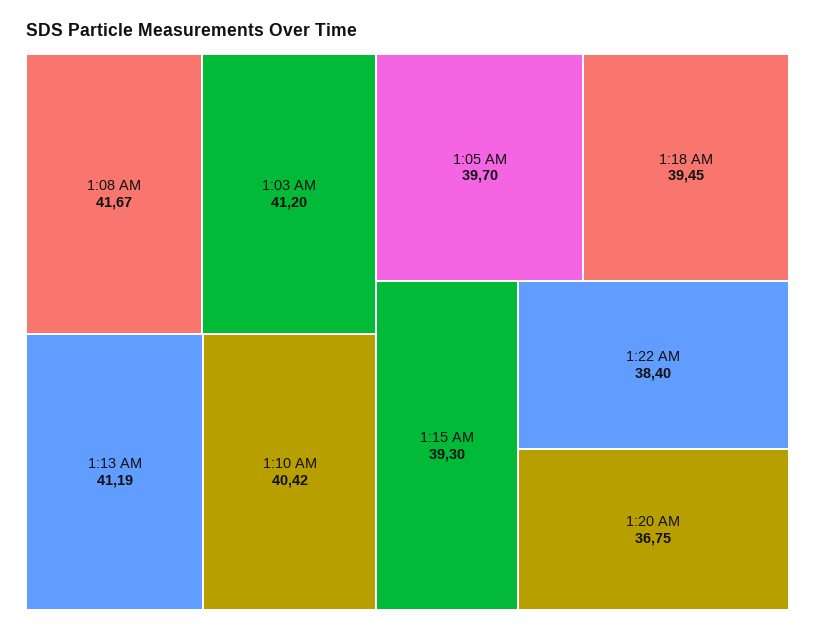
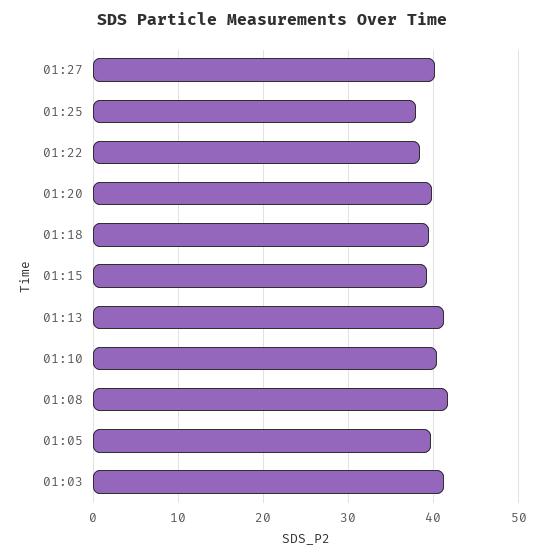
1:20 AM: 36.75 -> 40
01:27: none -> 40
01:25: none -> 38

